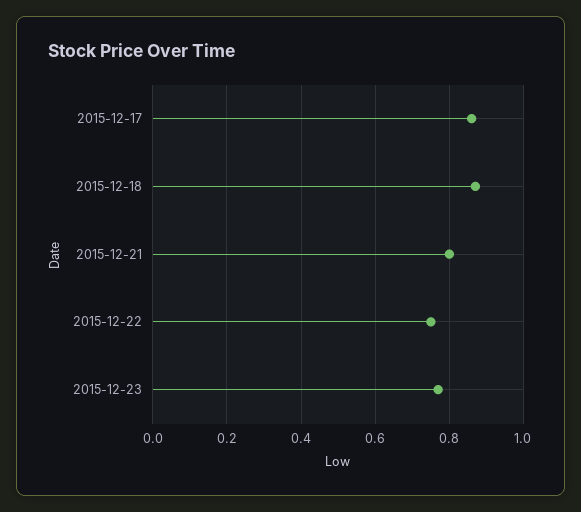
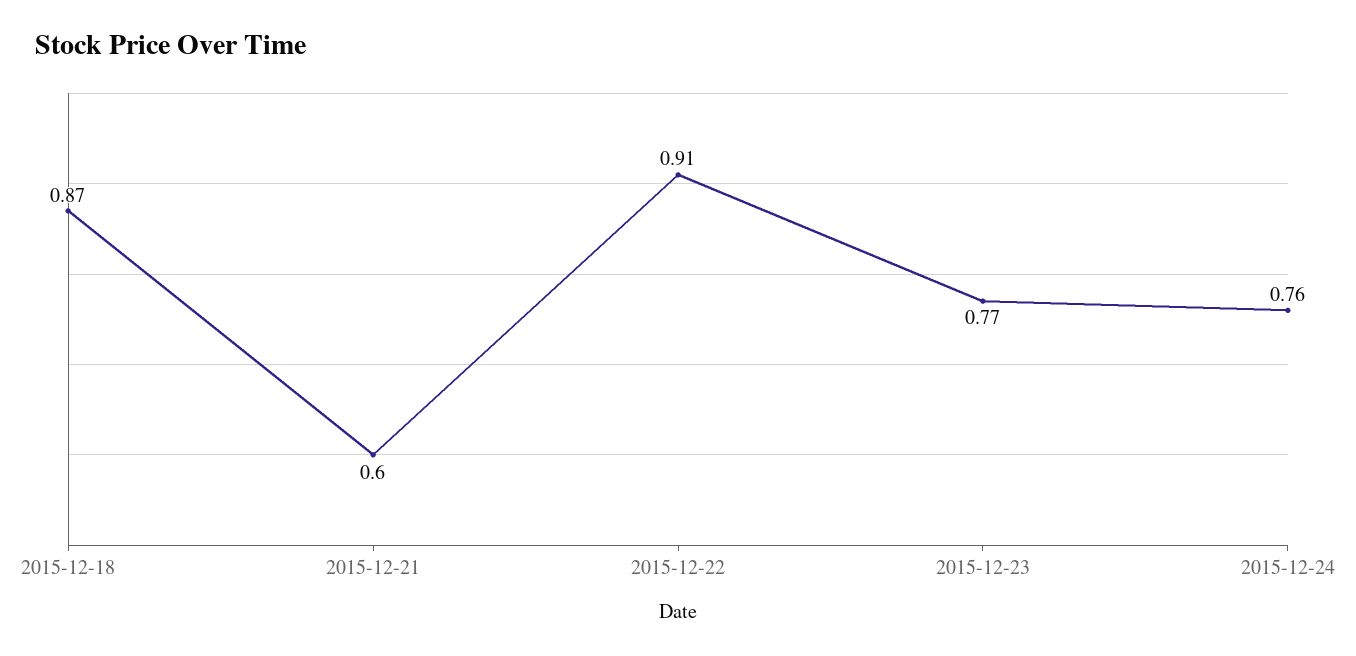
2015-12-17: 0.85 -> none
2015-12-21: 0.8 -> 0.6
2015-12-22: 0.75 -> 0.91
2015-12-24: none -> 0.76

